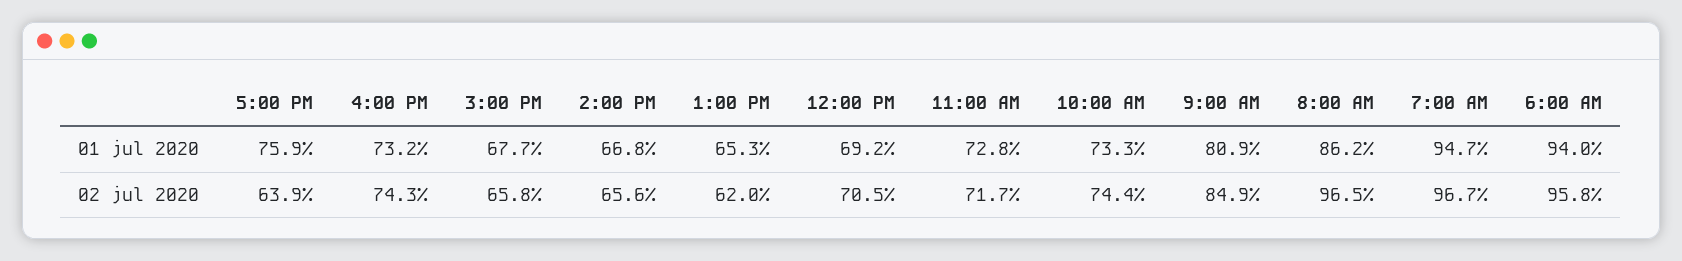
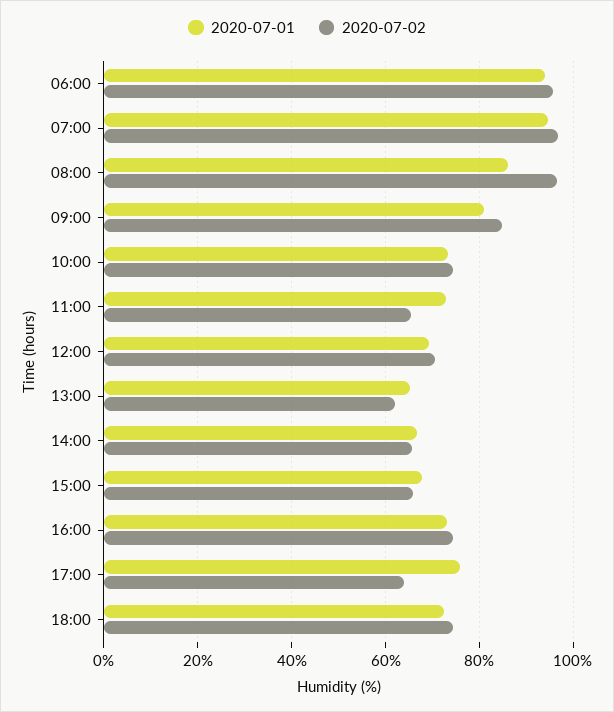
02 jul 2020, 11:00 AM: 71.7 -> 66
01 jul 2020, 18:00: none -> 72
02 jul 2020, 18:00: none -> 74

